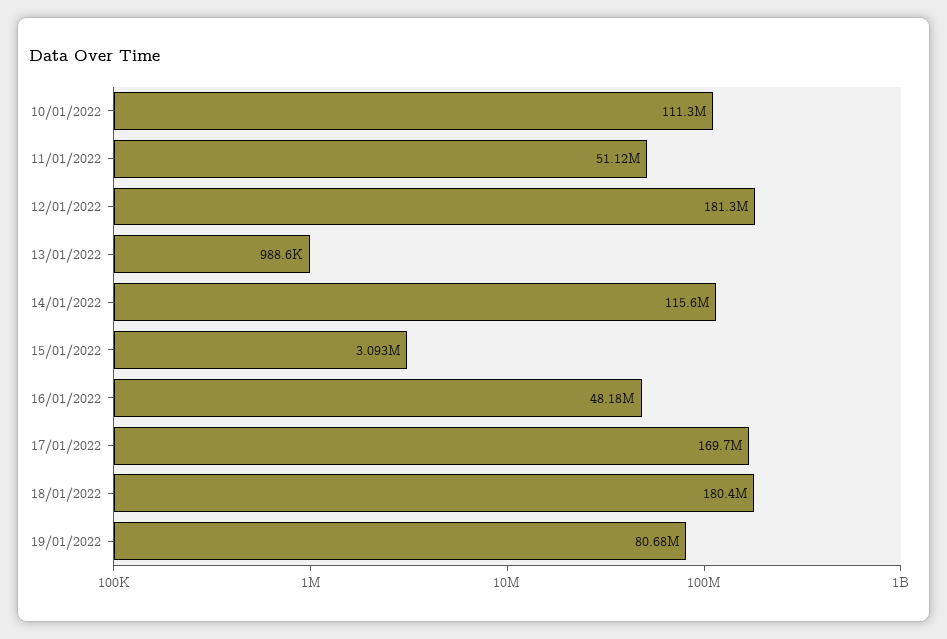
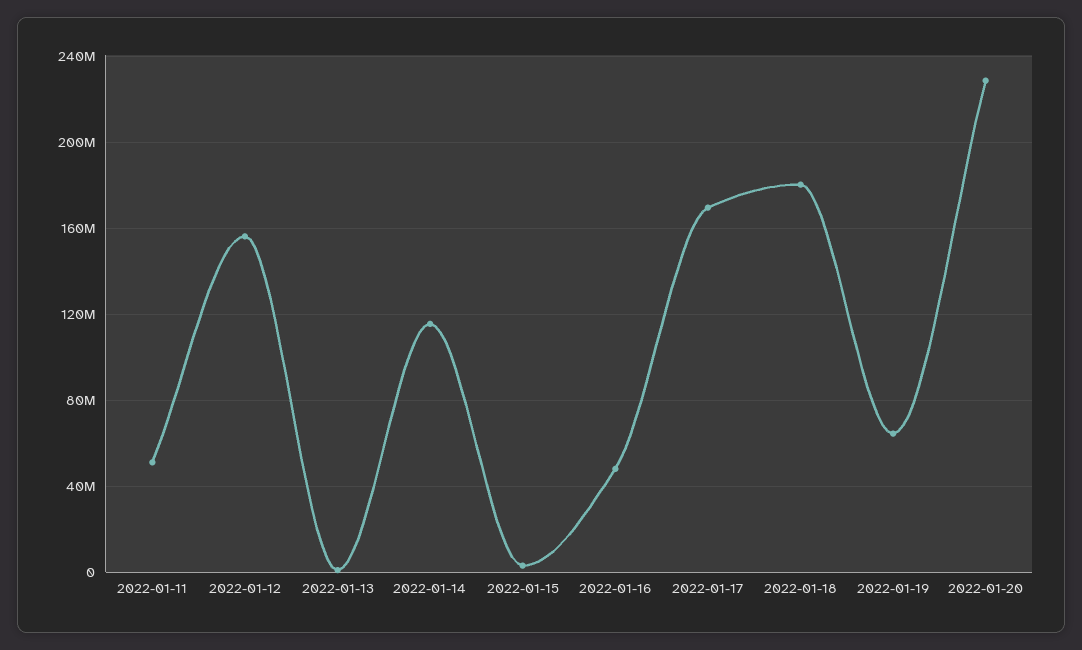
10/01/2022: 111300000 -> none
12/01/2022: 181300000 -> 155000000
19/01/2022: 80680000 -> 65000000
2022-01-20: none -> 230000000

